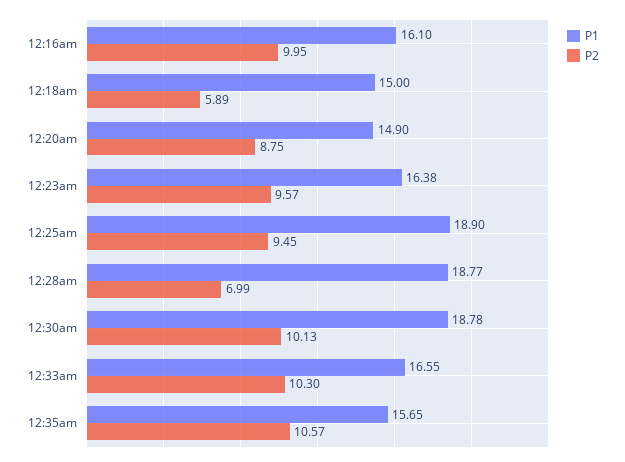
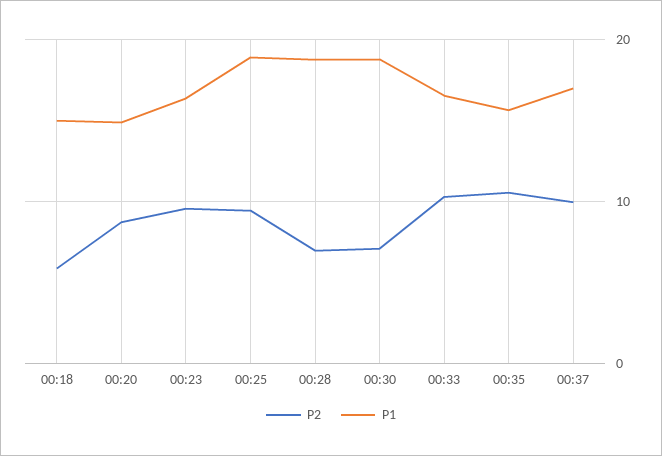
P1, 12:16am: 16.1 -> none
P2, 12:16am: 9.95 -> none
P2, 12:30am: 10.13 -> 7
P2, 00:37: none -> 10
P1, 00:37: none -> 17

